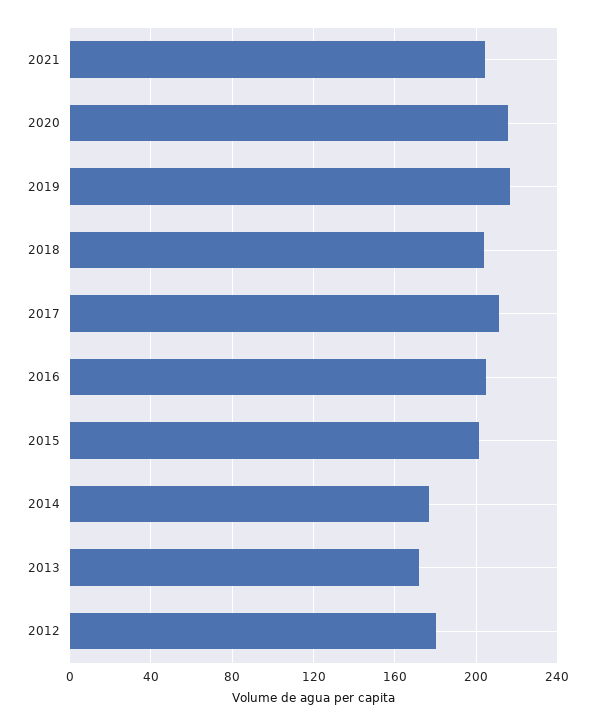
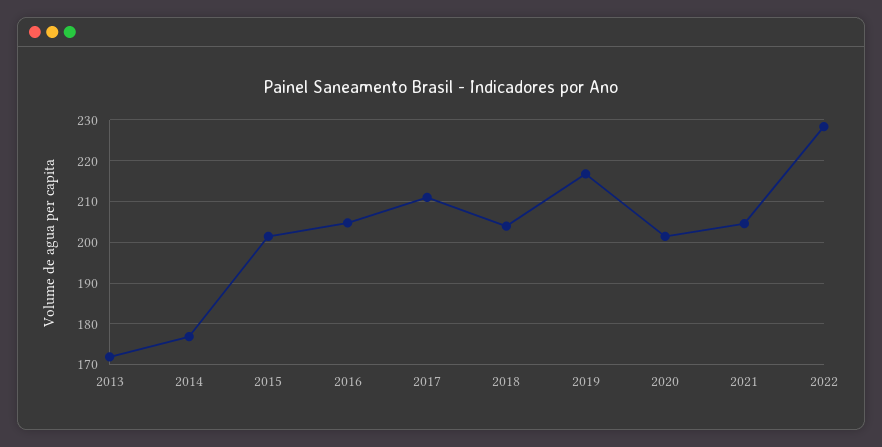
2020: 215 -> 202
2012: 180 -> none
2022: none -> 228

